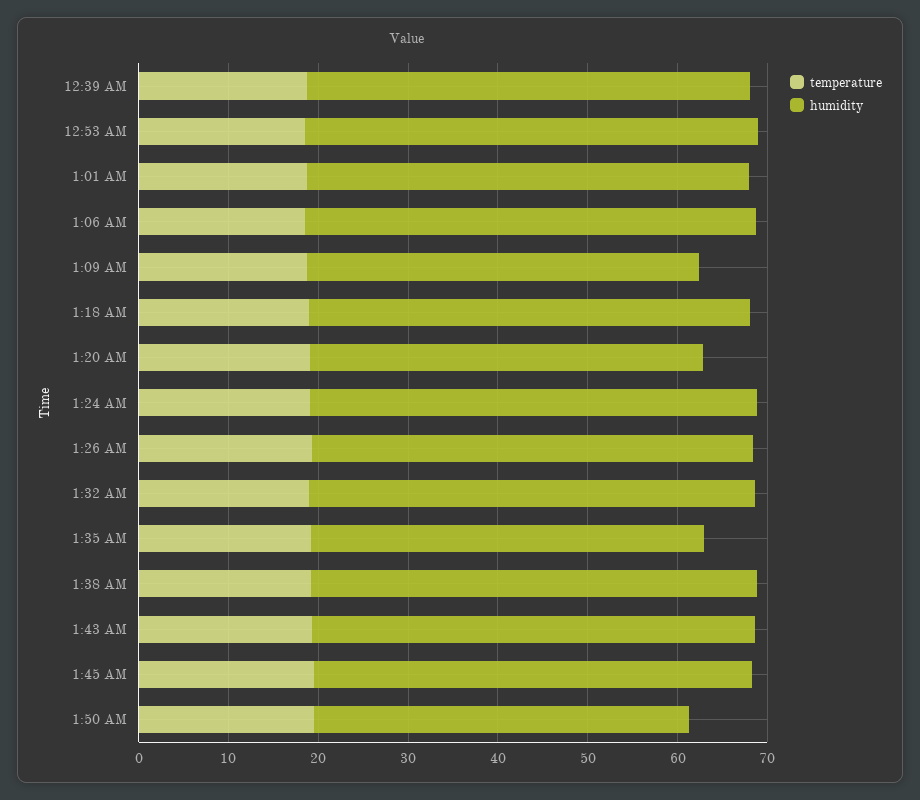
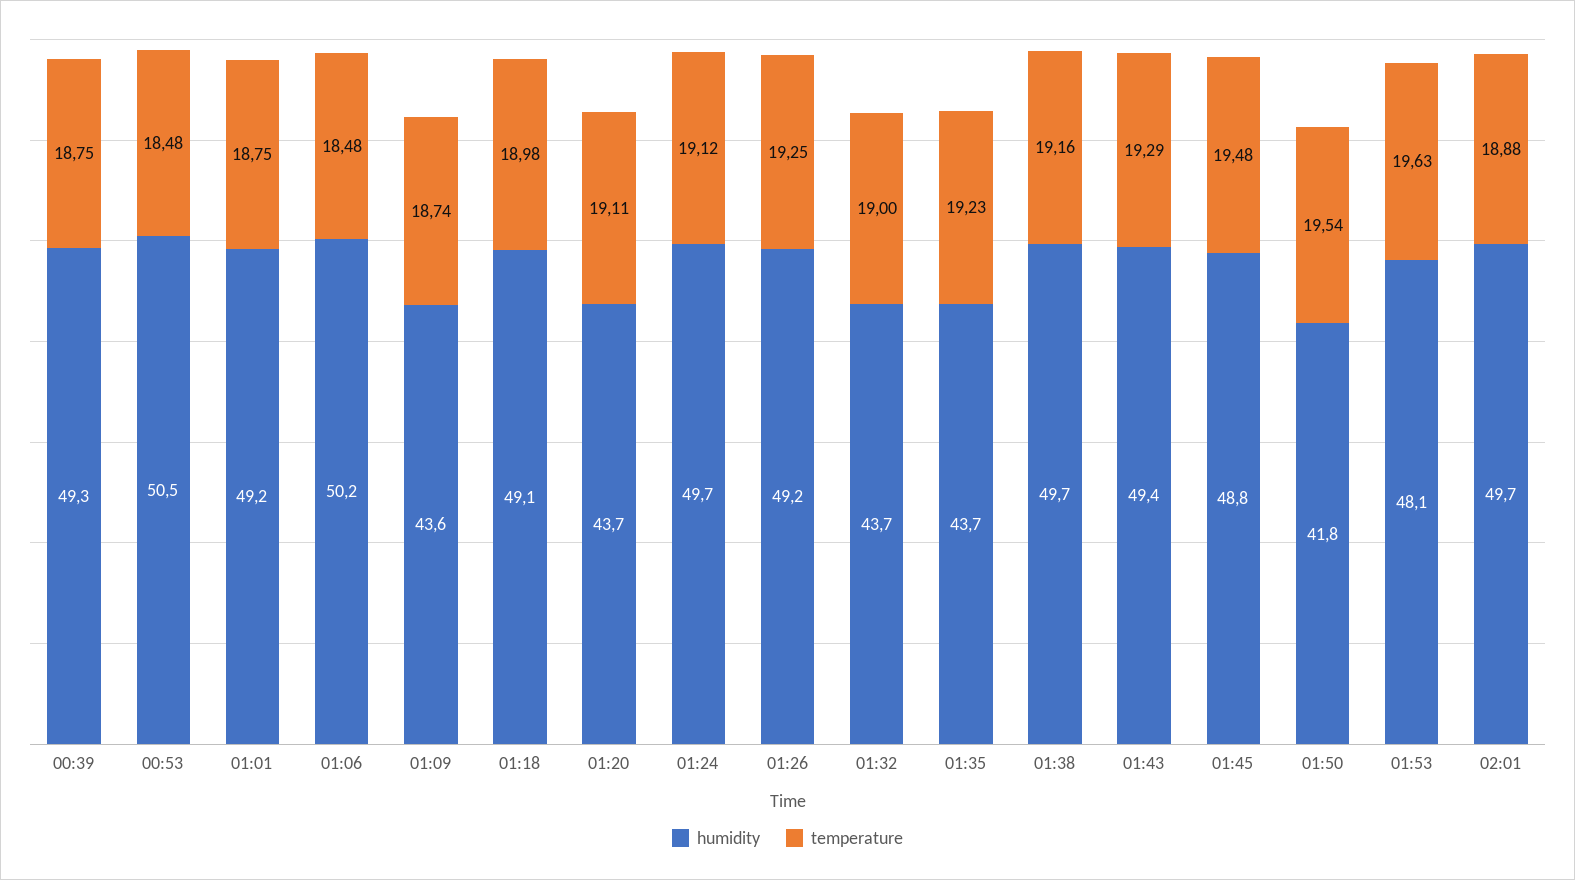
humidity, 1:32 AM: 50 -> 43.7
humidity, 01:53: none -> 48.1
temperature, 01:53: none -> 19.63
humidity, 02:01: none -> 49.7
temperature, 02:01: none -> 18.88

